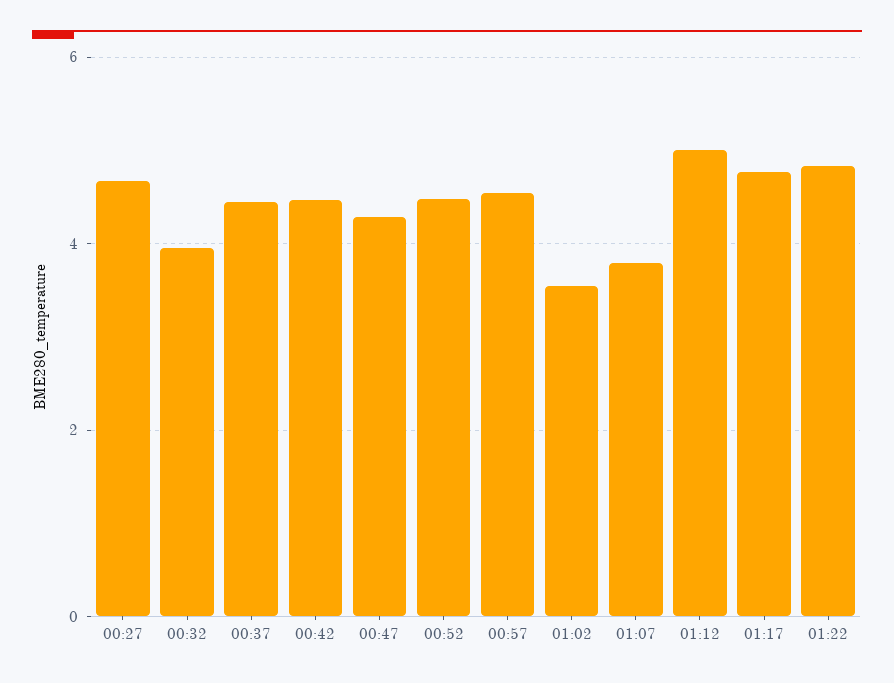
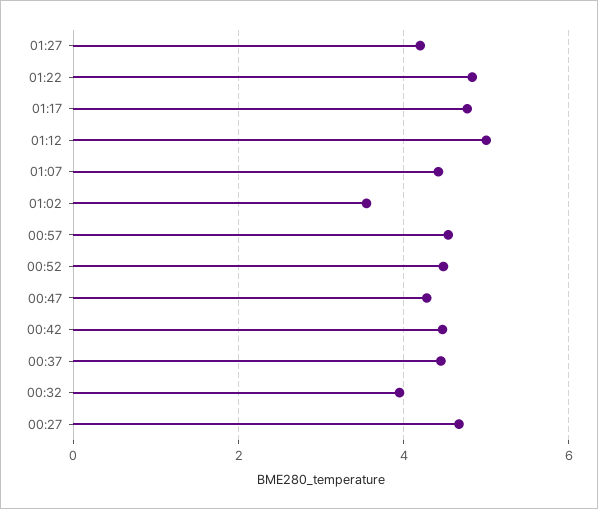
01:07: 3.8 -> 4.4
01:27: none -> 4.2

